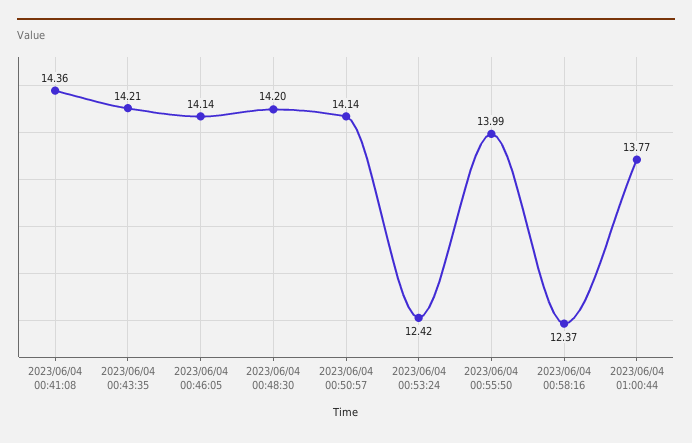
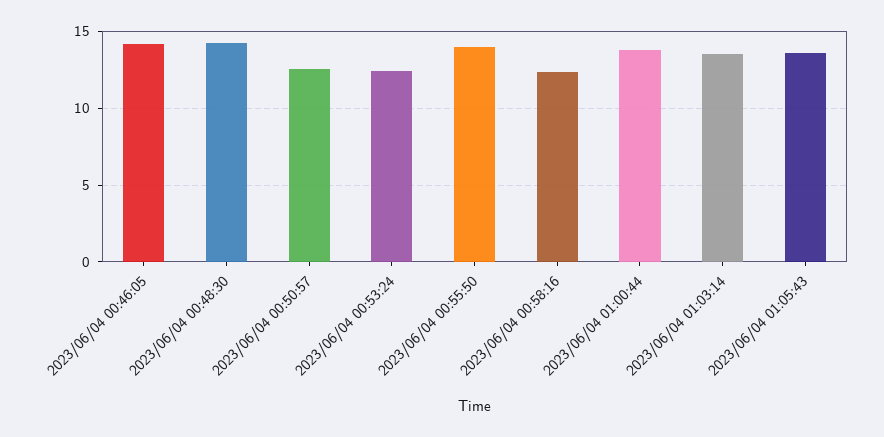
2023/06/04 00:41:08: 14.36 -> none
2023/06/04 00:43:35: 14.21 -> none
2023/06/04 00:50:57: 14.14 -> 12.5
2023/06/04 01:03:14: none -> 13.5
2023/06/04 01:05:43: none -> 13.5

